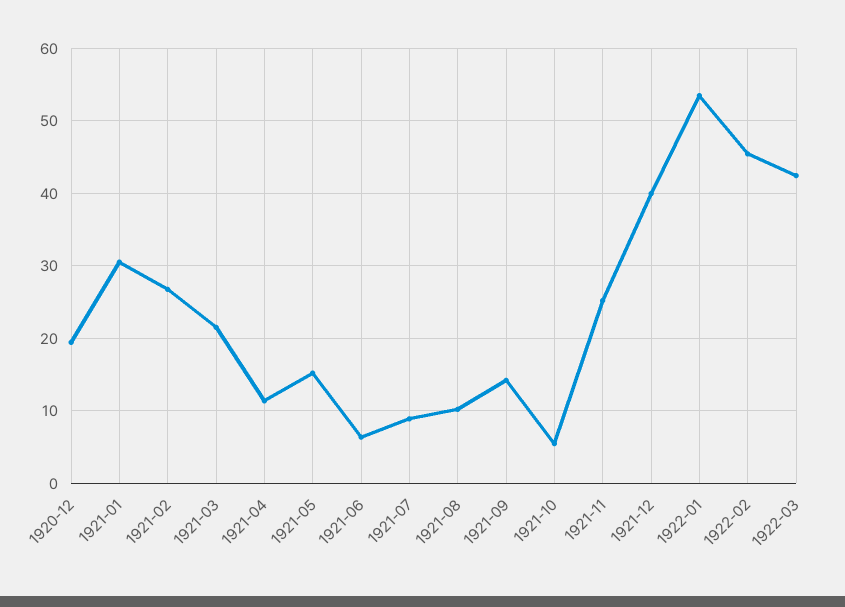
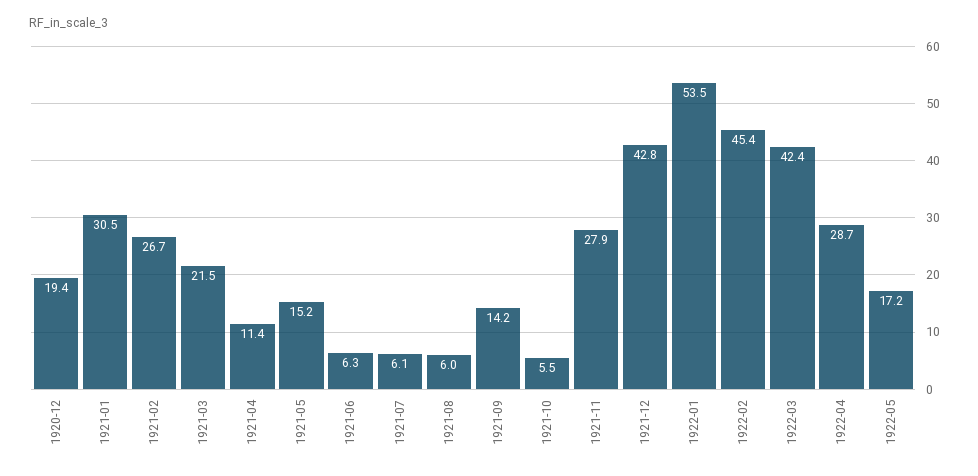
1921-07: 9 -> 6.1
1921-08: 10 -> 6
1921-11: 25 -> 27.9
1921-12: 40 -> 42.8
1922-04: none -> 28.7
1922-05: none -> 17.2

